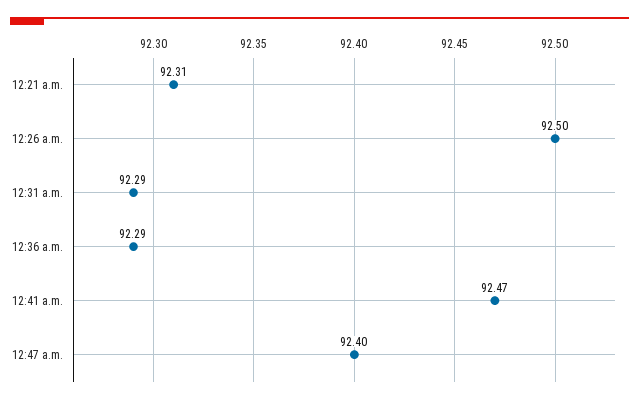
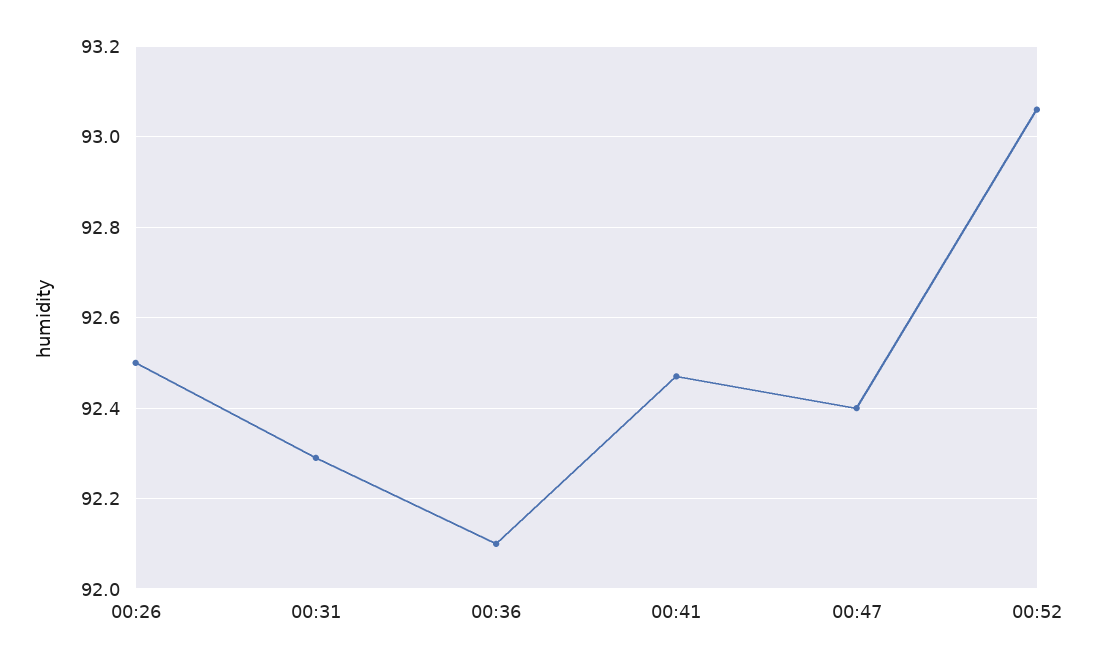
12:21 a.m.: 92.31 -> none
12:36 a.m.: 92.29 -> 92.1
00:52: none -> 93.05

